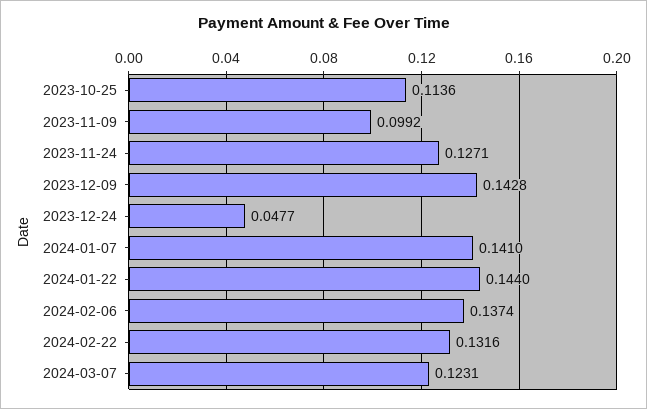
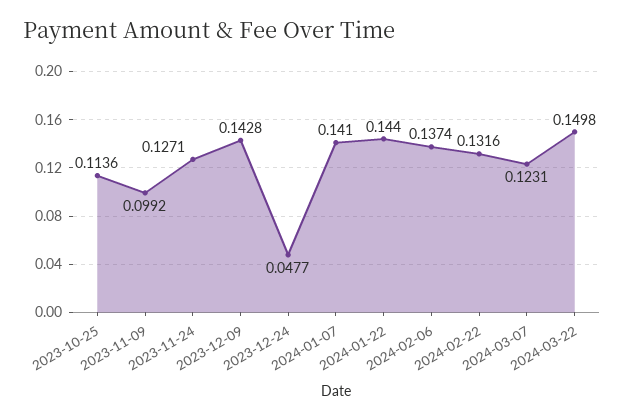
2024-03-22: none -> 0.1498

